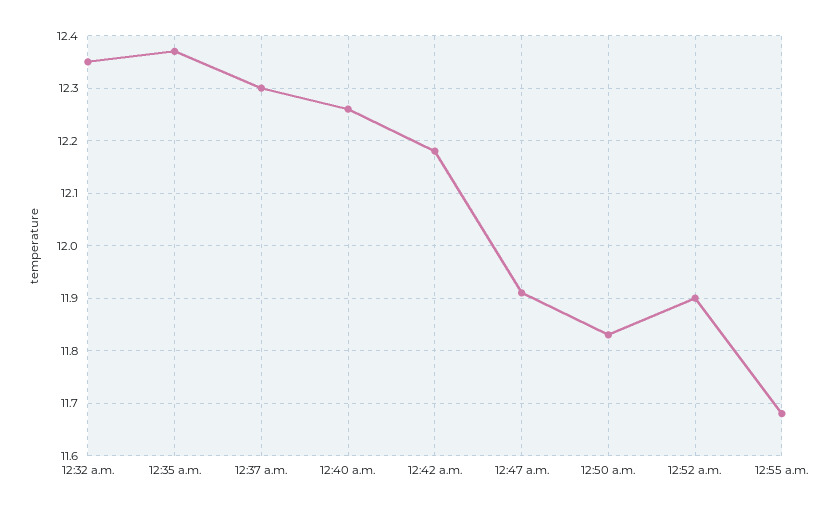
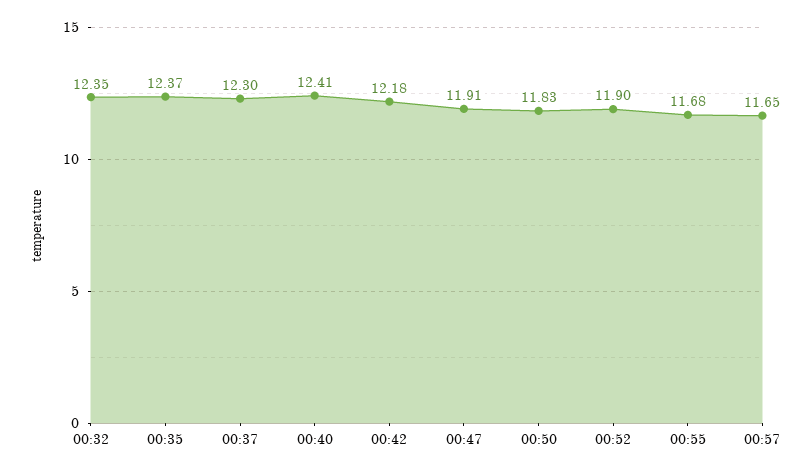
12:40 a.m.: 12.25 -> 12.41
00:57: none -> 11.65

